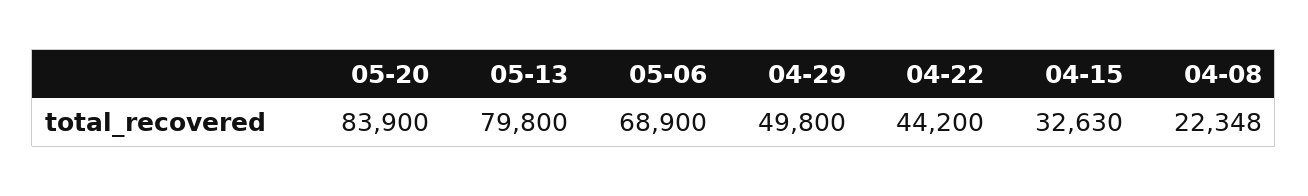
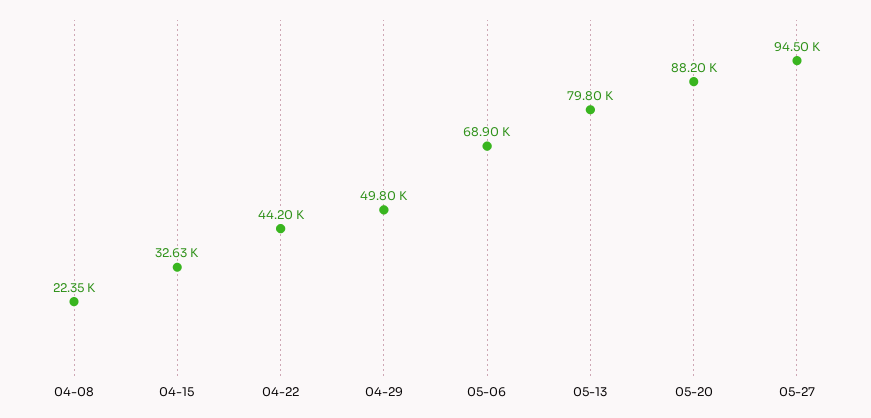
05-20: 83900 -> 88200
05-27: none -> 94500

